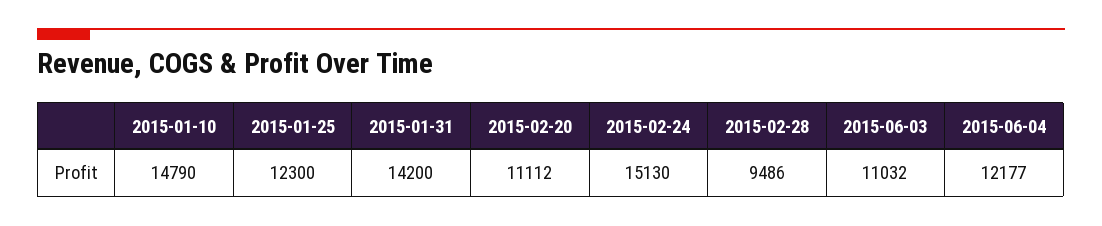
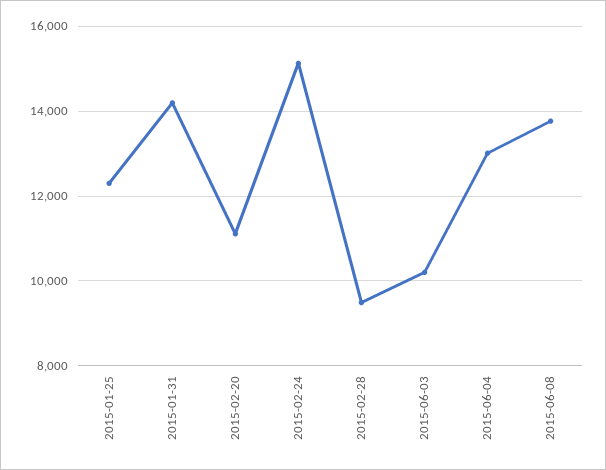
2015-01-10: 14790 -> none
2015-06-03: 11032 -> 10200
2015-06-04: 12177 -> 13000
2015-06-08: none -> 13800

